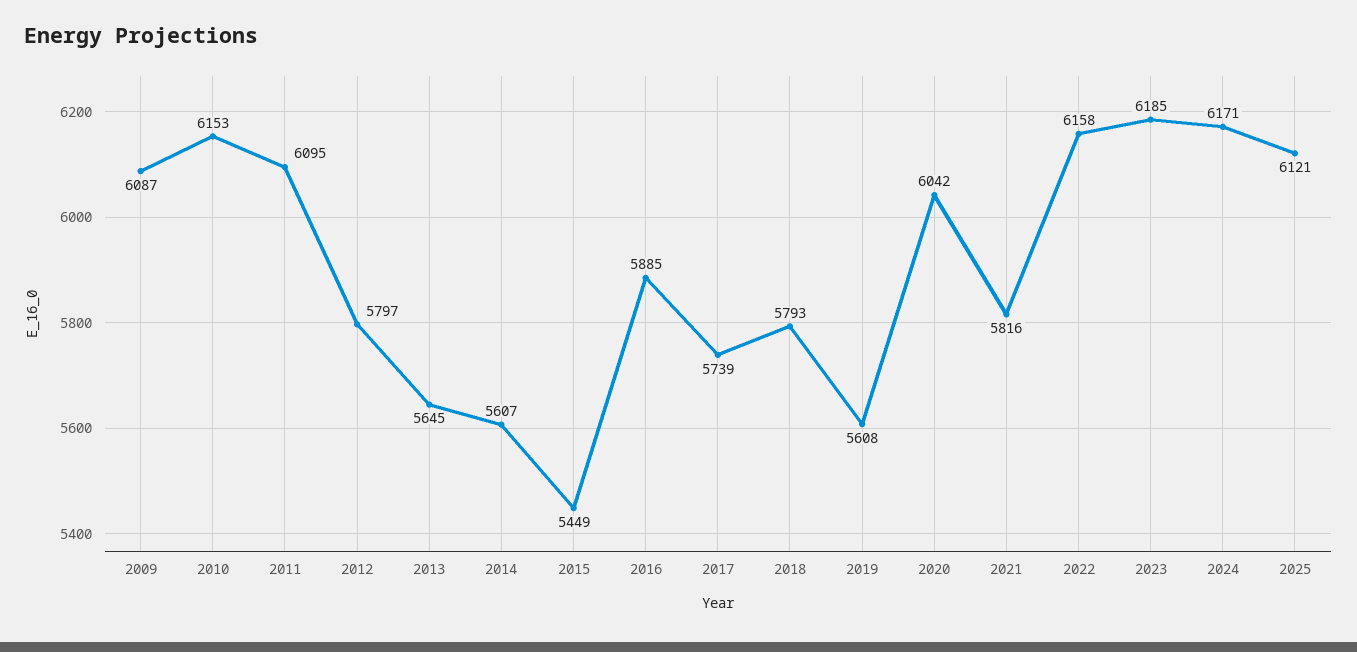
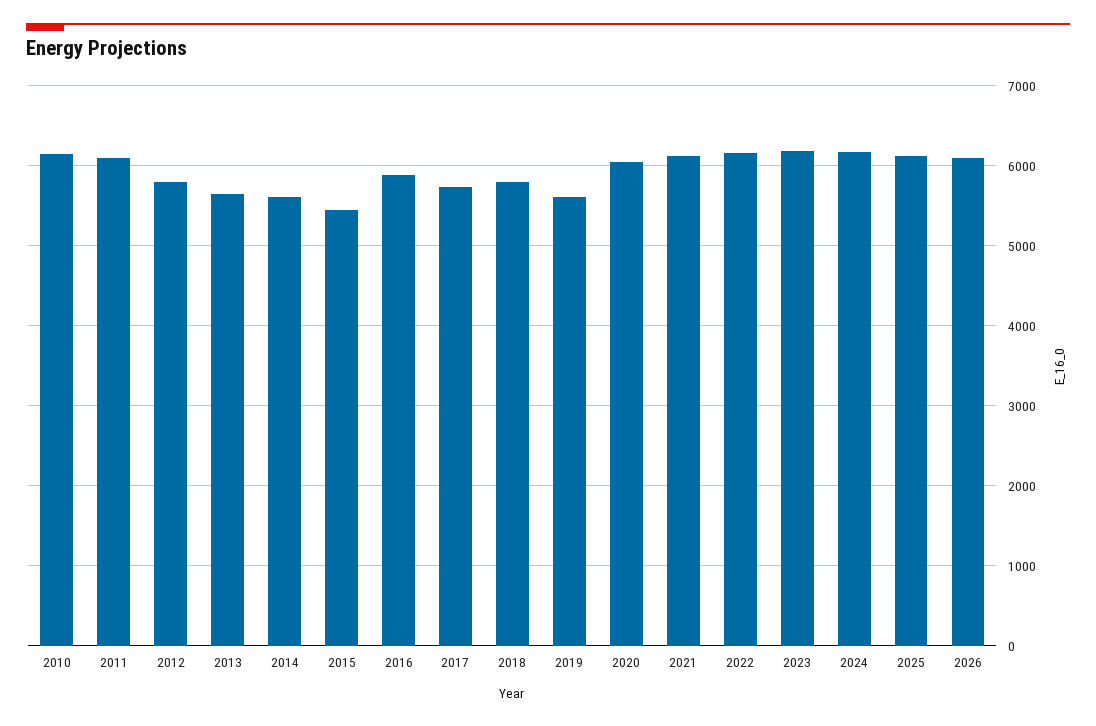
2009: 6087 -> none
2021: 5816 -> 6100
2026: none -> 6100

